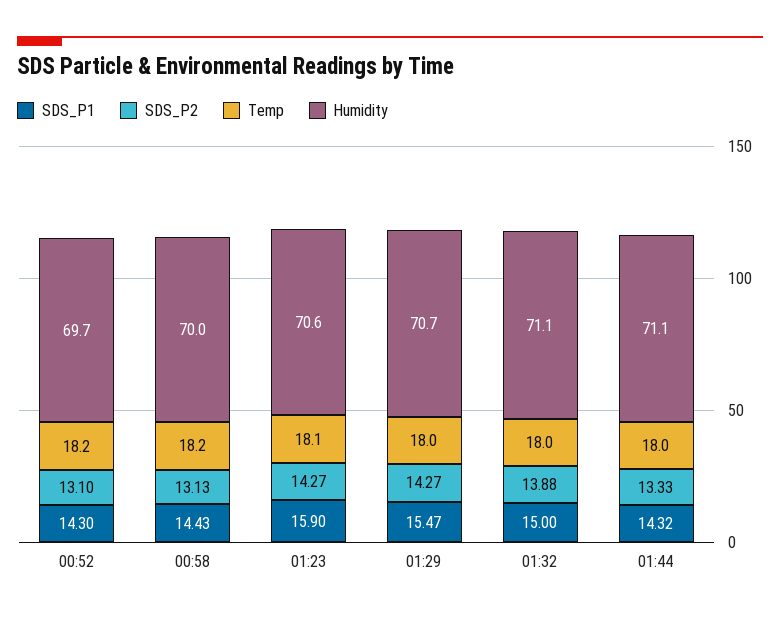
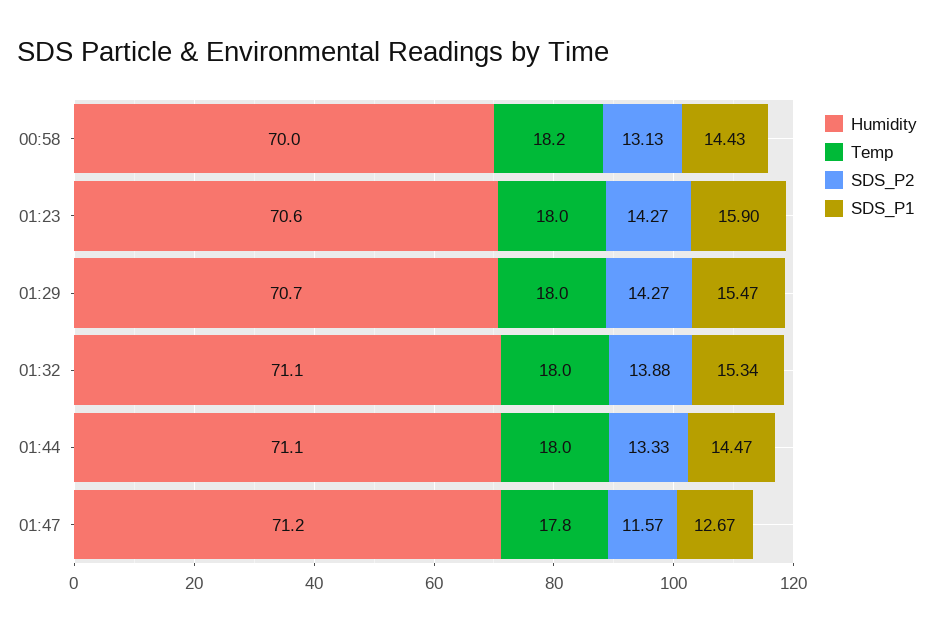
SDS_P1, 00:52: 14.3 -> none
SDS_P2, 00:52: 13.1 -> none
Temp, 00:52: 18.2 -> none
Humidity, 00:52: 69.7 -> none
Temp, 01:23: 18.1 -> 18
SDS_P1, 01:32: 15 -> 15.34
SDS_P1, 01:44: 14.32 -> 14.47
Humidity, 01:47: none -> 71.2
Temp, 01:47: none -> 17.8
SDS_P2, 01:47: none -> 11.57
SDS_P1, 01:47: none -> 12.67

